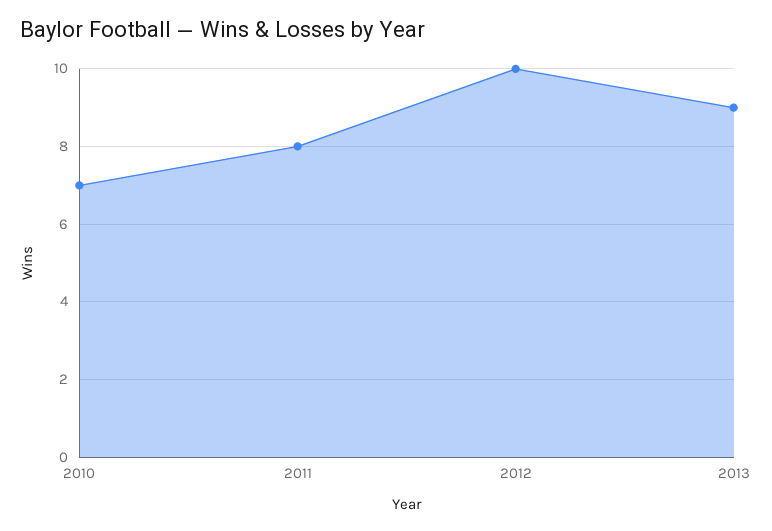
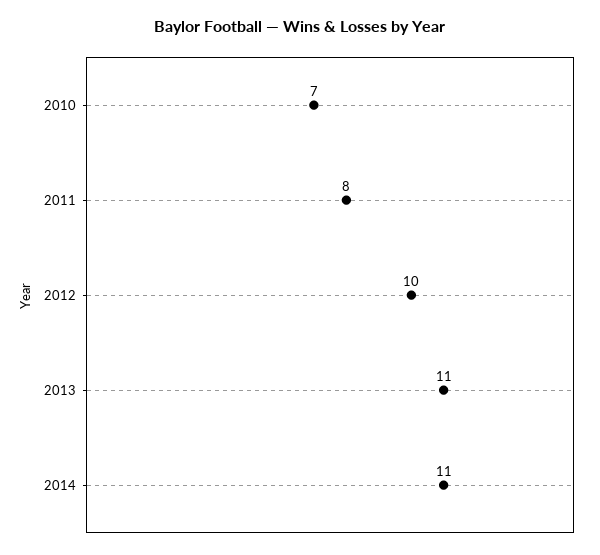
2013: 9 -> 11
2014: none -> 11

